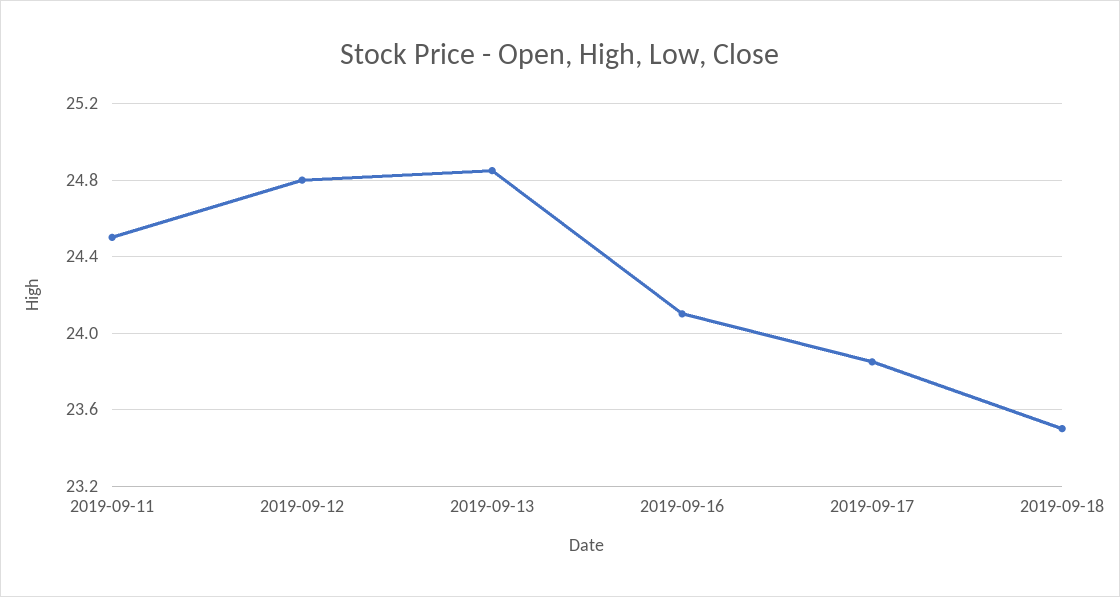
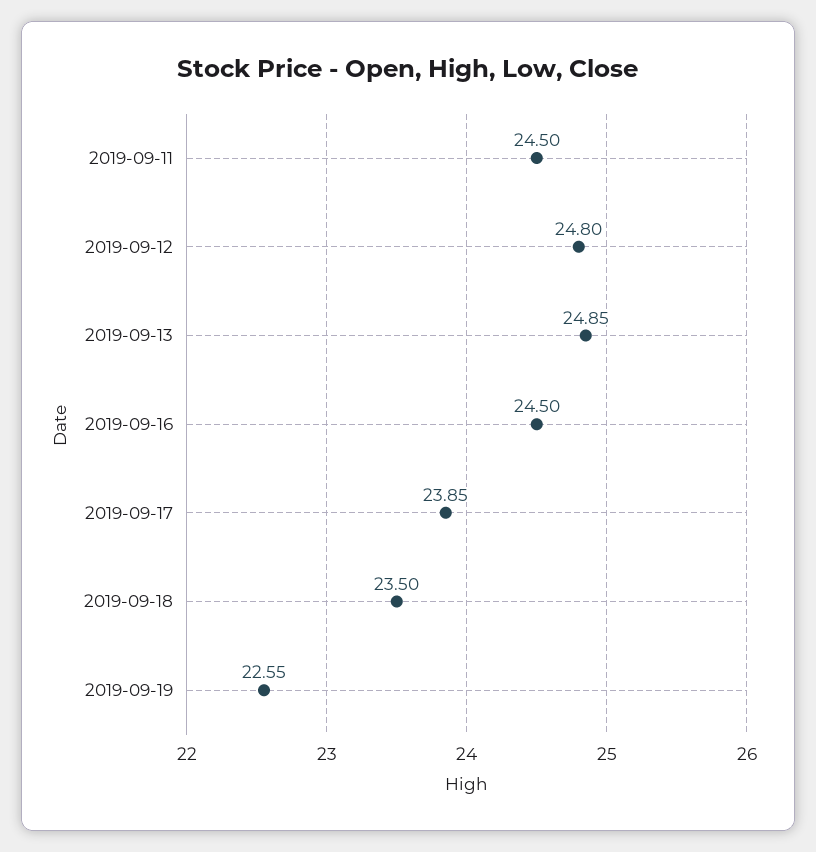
2019-09-16: 24.1 -> 24.5
2019-09-19: none -> 22.55

